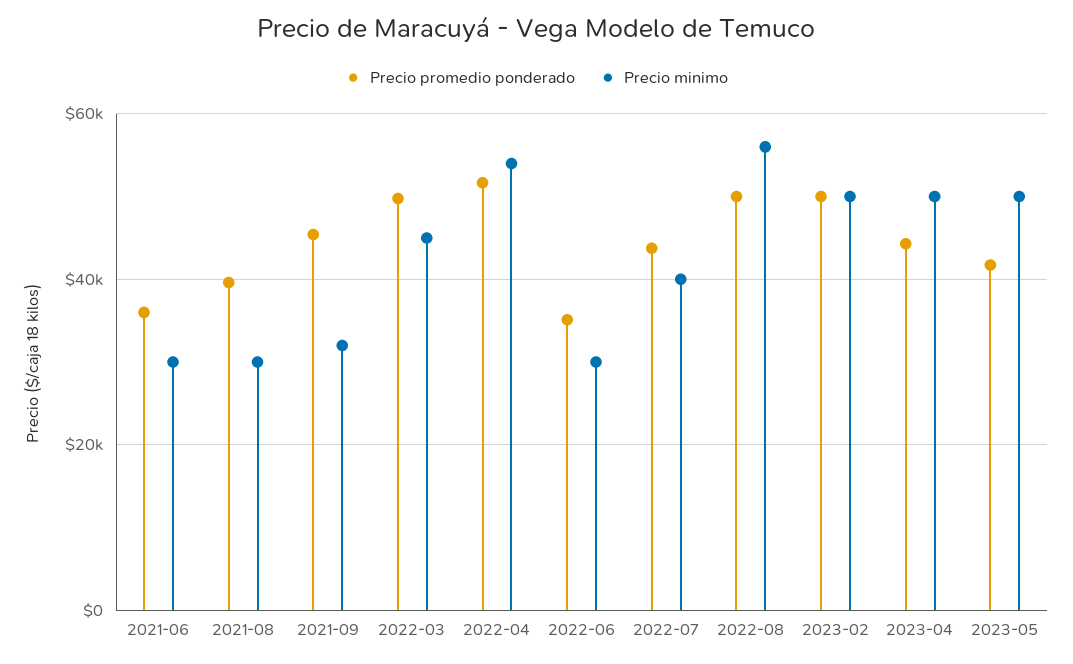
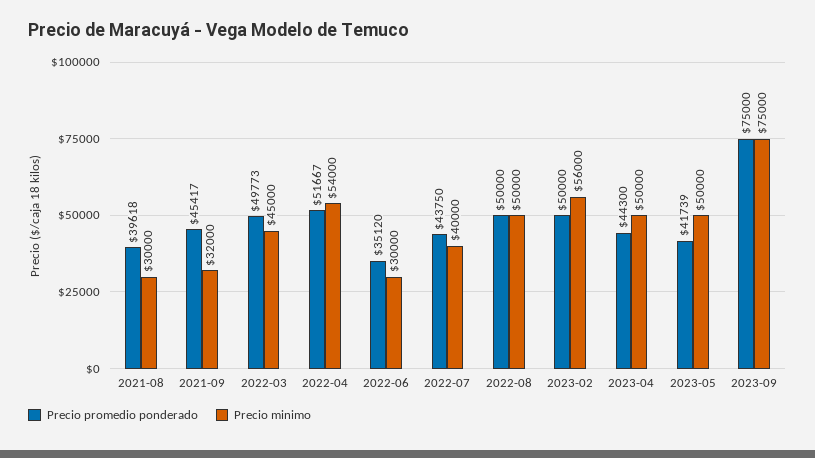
Precio promedio ponderado, 2021-06: 36000 -> none
Precio minimo, 2021-06: 30000 -> none
Precio minimo, 2022-08: 56000 -> 50000
Precio minimo, 2023-02: 50000 -> 56000
Precio promedio ponderado, 2023-09: none -> 75000
Precio minimo, 2023-09: none -> 75000

